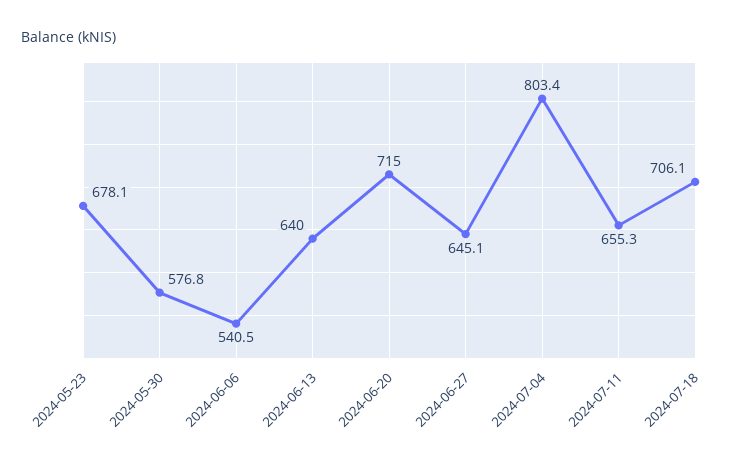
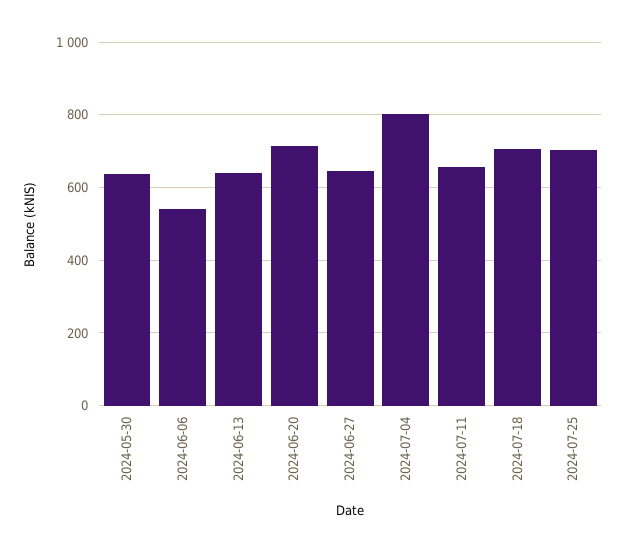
2024-05-23: 678.1 -> none
2024-05-30: 576.8 -> 640
2024-07-25: none -> 700

